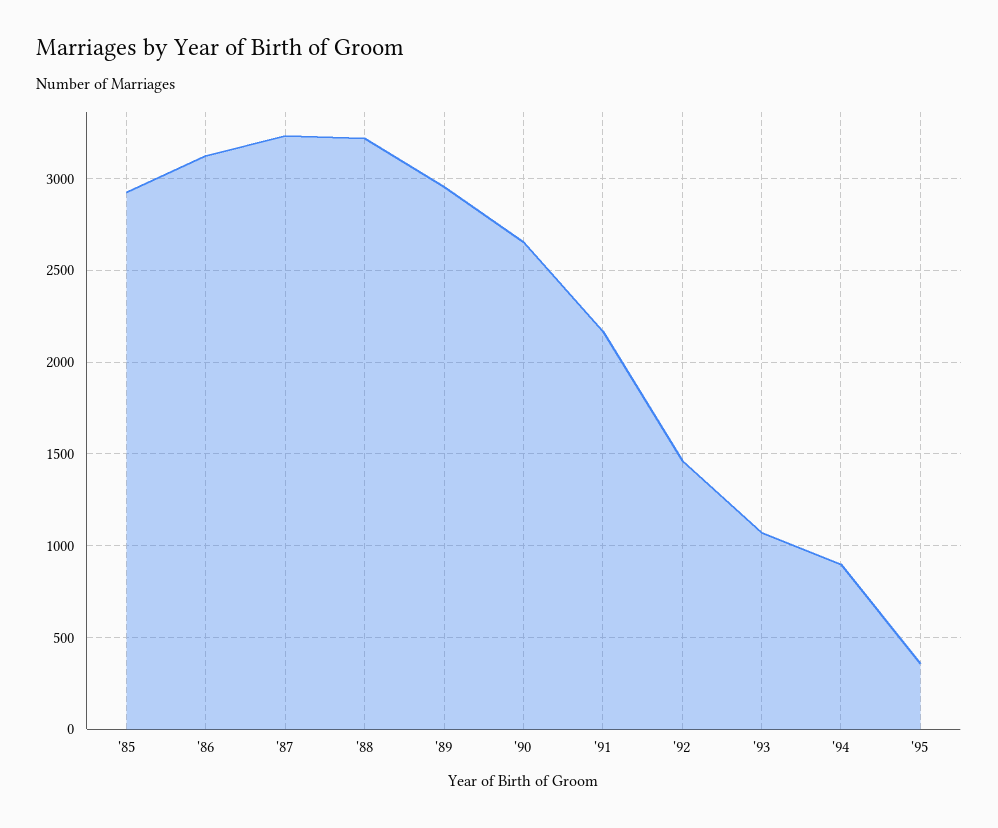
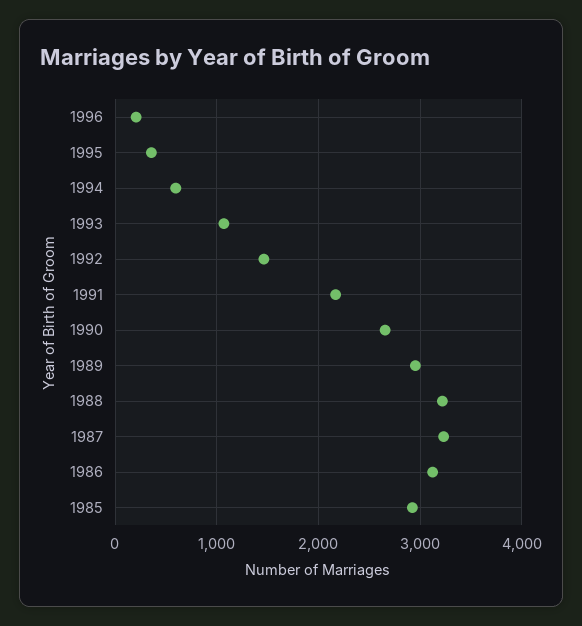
'94: 900 -> 600
1996: none -> 200

